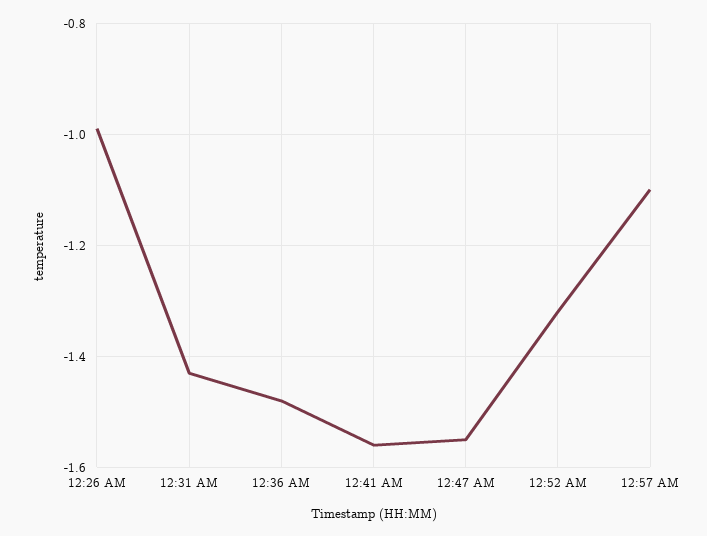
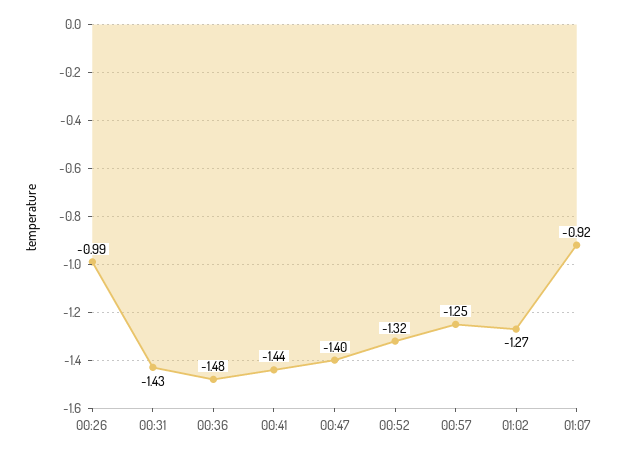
12:41 AM: -1.55 -> -1.44
12:47 AM: -1.55 -> -1.4
12:57 AM: -1.1 -> -1.25
01:02: none -> -1.27
01:07: none -> -0.92

